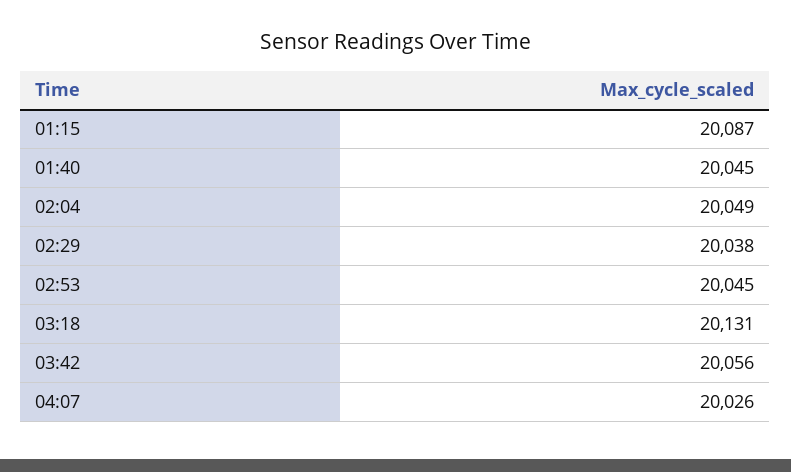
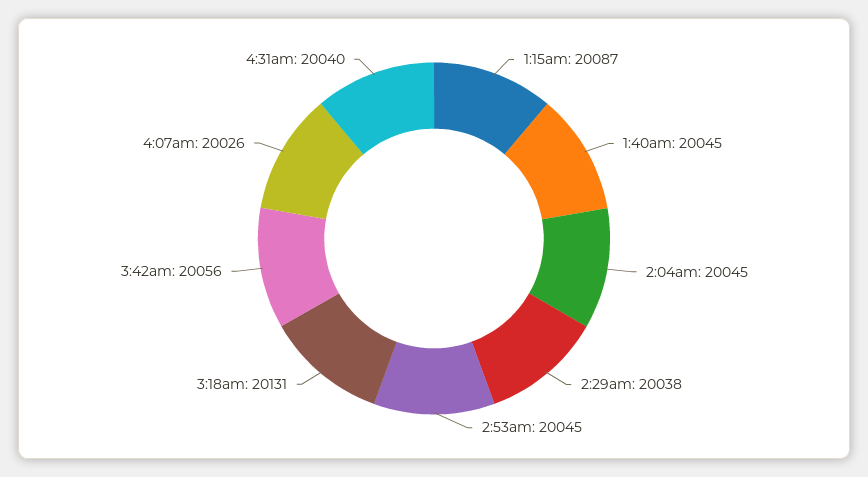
02:04: 20049 -> 20045
4:31am: none -> 20040

